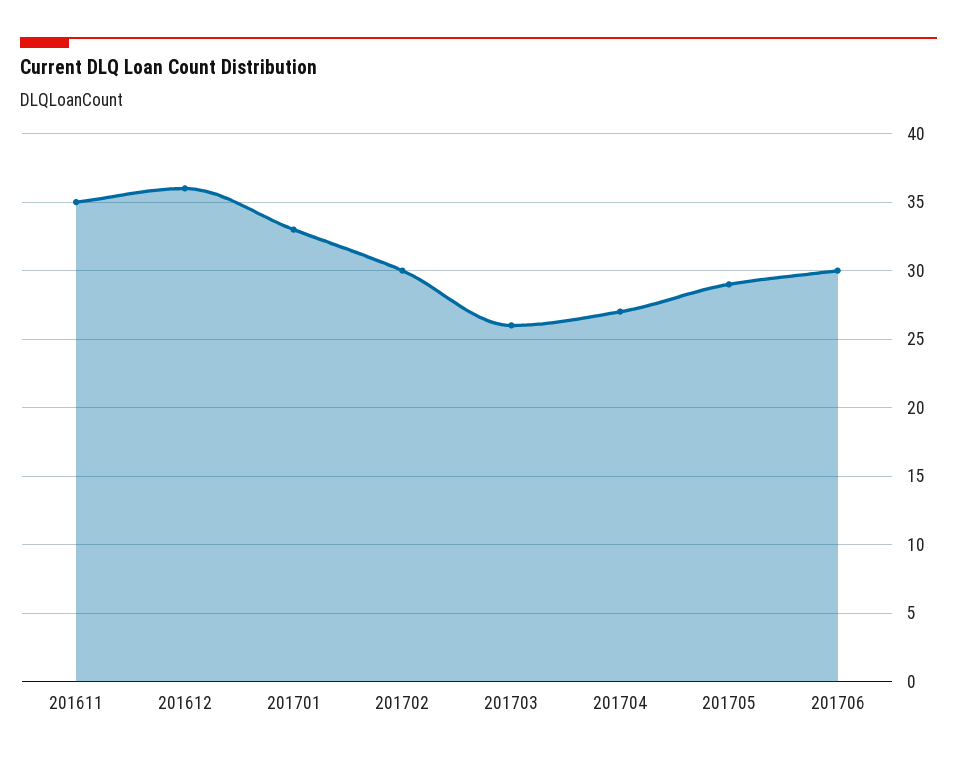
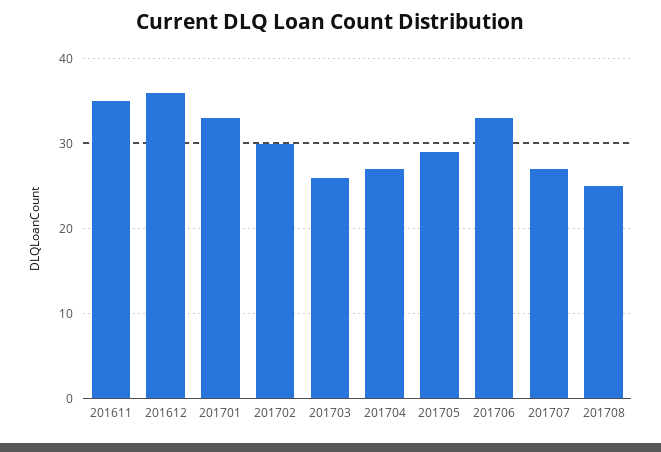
201706: 30 -> 33
201707: none -> 27
201708: none -> 25

